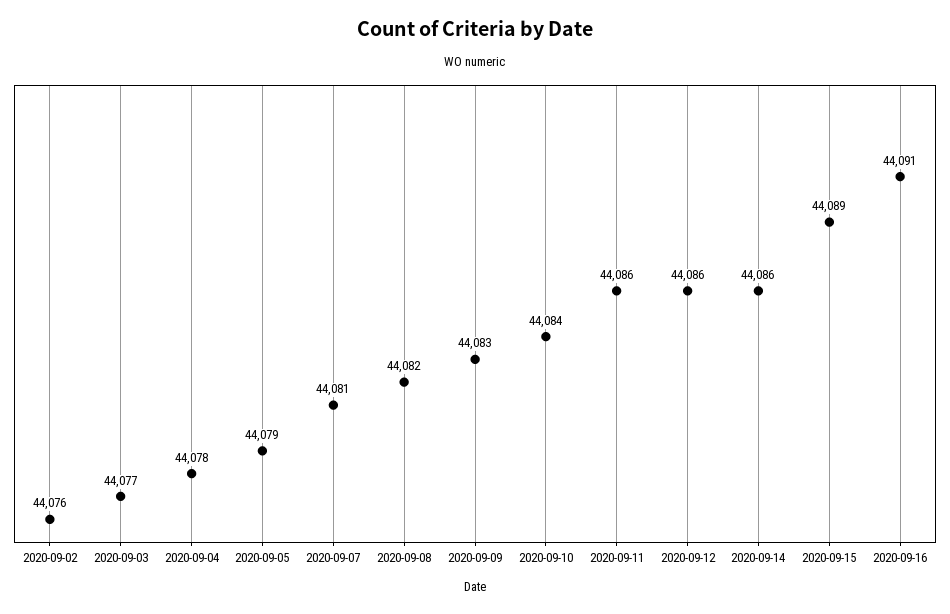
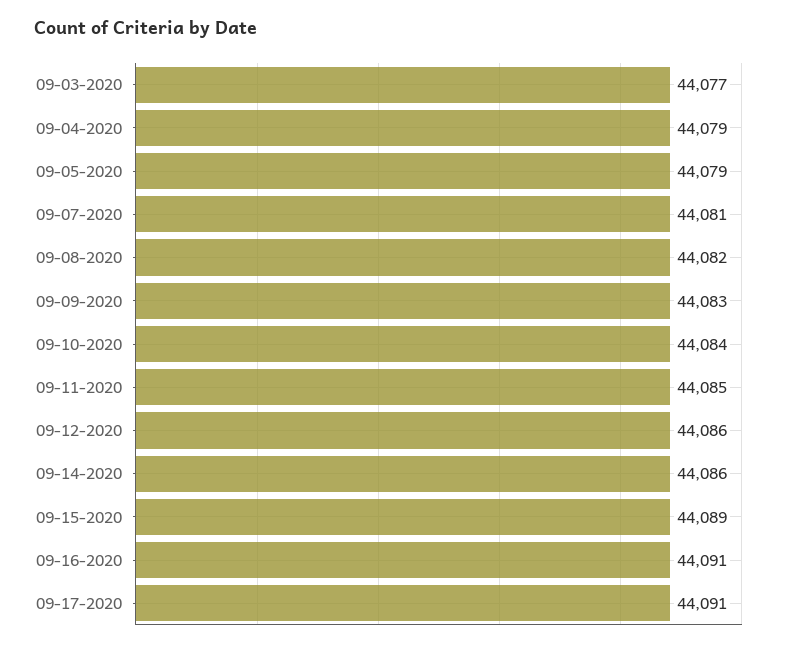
2020-09-02: 44076 -> none
2020-09-04: 44078 -> 44079
2020-09-11: 44086 -> 44085
09-17-2020: none -> 44091

